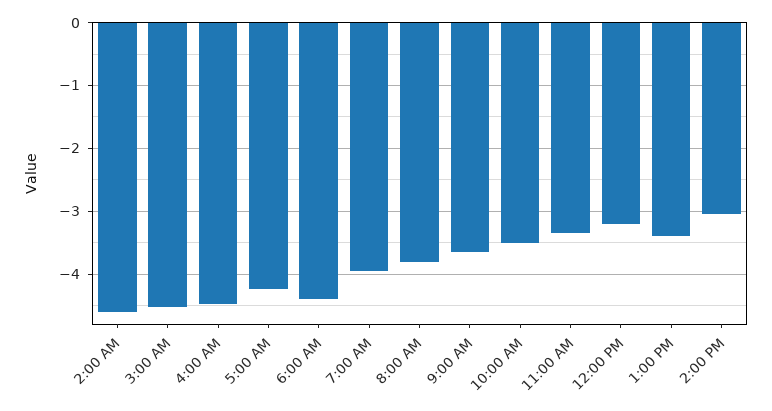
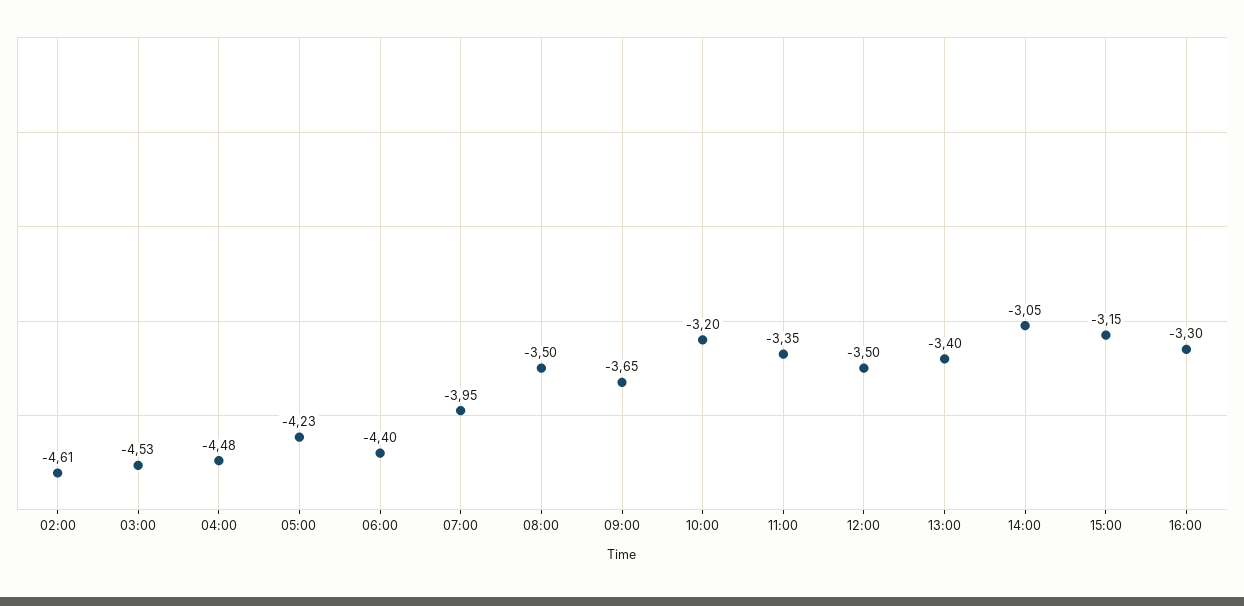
8:00 AM: -3.8 -> -3.5
10:00 AM: -3.5 -> -3.2
12:00 PM: -3.2 -> -3.5
15:00: none -> -3.15
16:00: none -> -3.3

